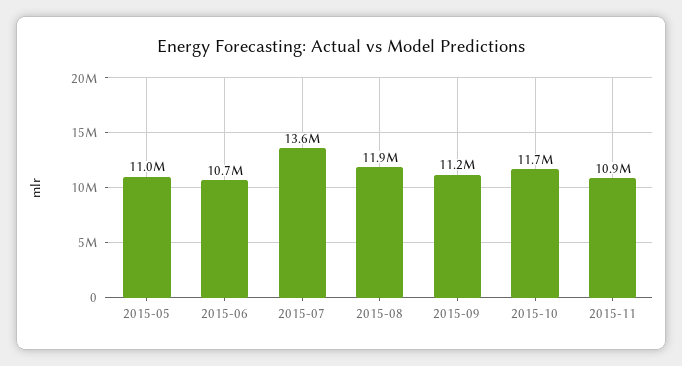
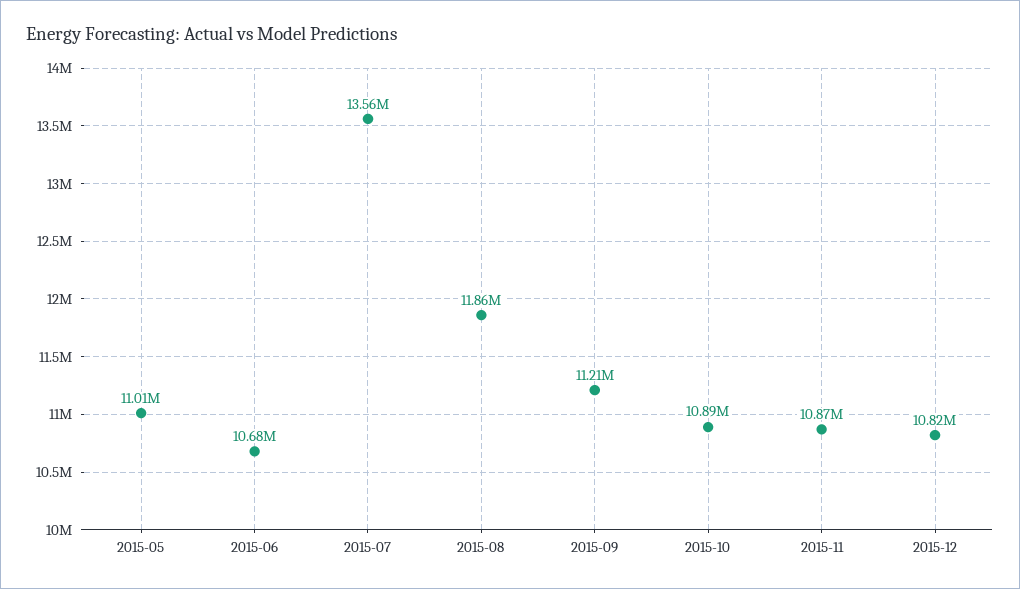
2015-10: 11700000 -> 10890000
2015-12: none -> 10820000

